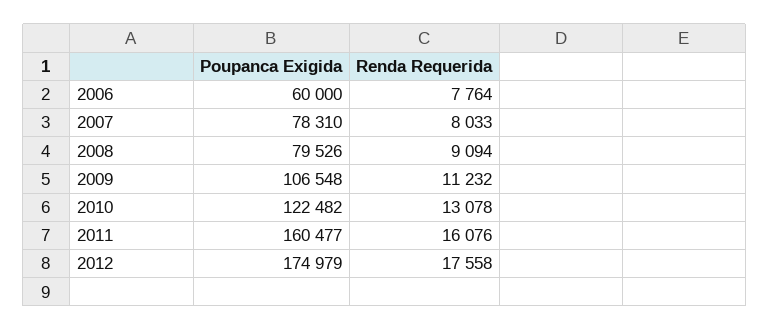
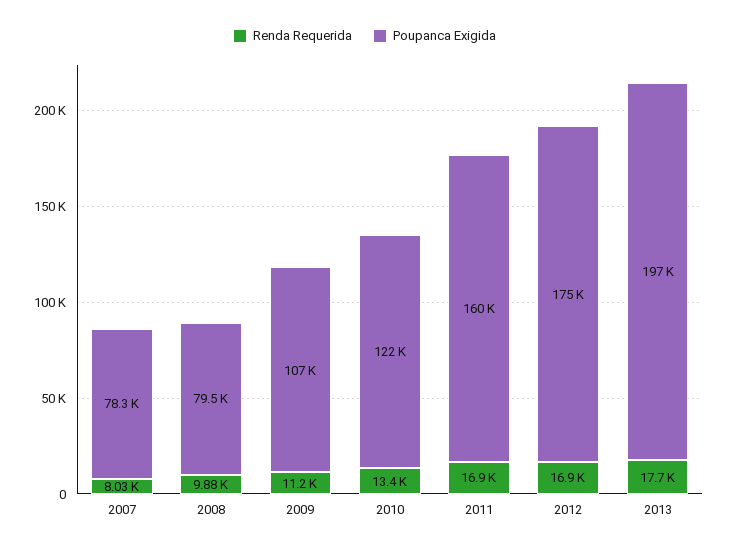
Poupanca Exigida, 2006: 60000 -> none
Renda Requerida, 2006: 7764 -> none
Renda Requerida, 2008: 9094 -> 9880
Renda Requerida, 2010: 13078 -> 13400
Renda Requerida, 2011: 16076 -> 16900
Renda Requerida, 2012: 17558 -> 16900
Renda Requerida, 2013: none -> 17700
Poupanca Exigida, 2013: none -> 197000

